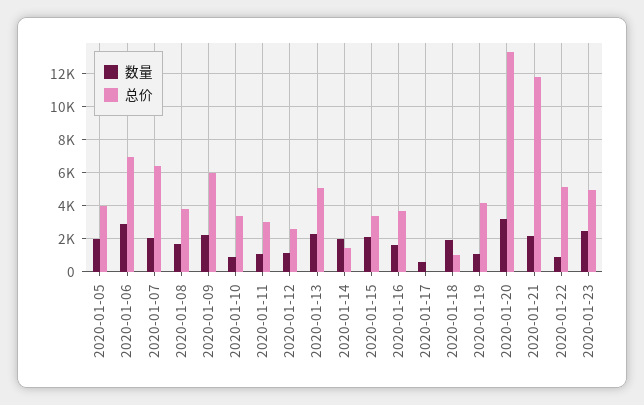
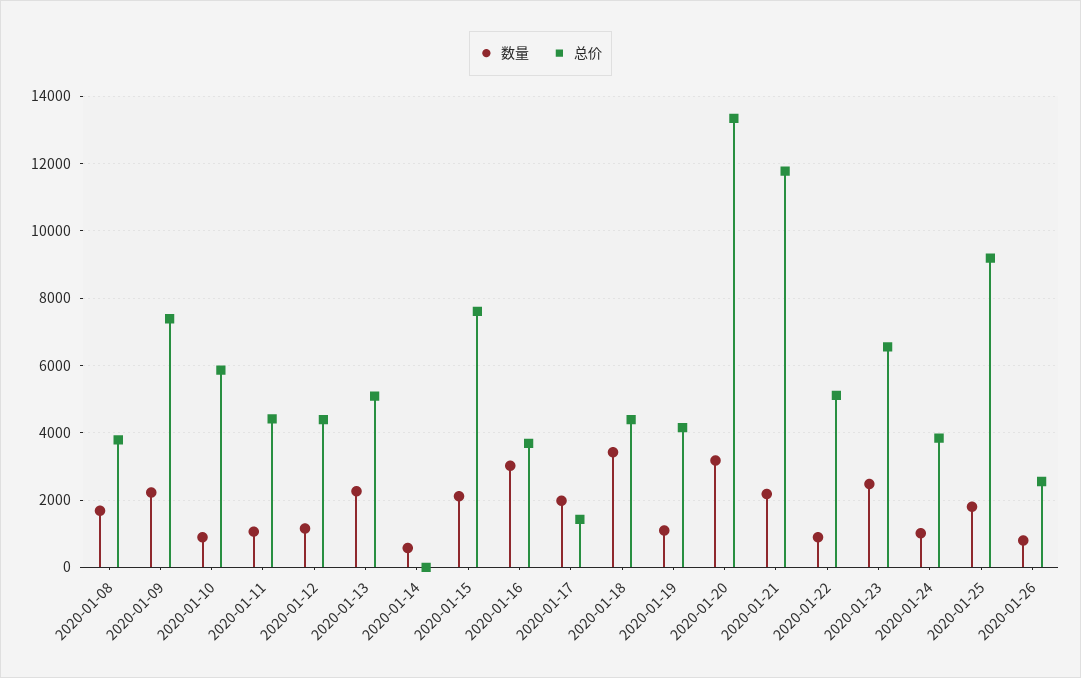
数量, 2020-01-05: 2000 -> none
总价, 2020-01-05: 4000 -> none
数量, 2020-01-06: 3000 -> none
总价, 2020-01-06: 7000 -> none
数量, 2020-01-07: 2000 -> none
总价, 2020-01-07: 6500 -> none
总价, 2020-01-09: 6000 -> 7400
总价, 2020-01-10: 3500 -> 5800
总价, 2020-01-11: 3000 -> 4400
总价, 2020-01-12: 2500 -> 4400
数量, 2020-01-14: 2000 -> 600
总价, 2020-01-14: 1500 -> 0
总价, 2020-01-15: 3500 -> 7600
数量, 2020-01-16: 1500 -> 3000
数量, 2020-01-17: 500 -> 2000
总价, 2020-01-17: 0 -> 1400
数量, 2020-01-18: 2000 -> 3400
总价, 2020-01-18: 1000 -> 4400
总价, 2020-01-23: 5000 -> 6600
数量, 2020-01-24: none -> 1000
总价, 2020-01-24: none -> 3800
数量, 2020-01-25: none -> 1800
总价, 2020-01-25: none -> 9200
数量, 2020-01-26: none -> 800
总价, 2020-01-26: none -> 2600

